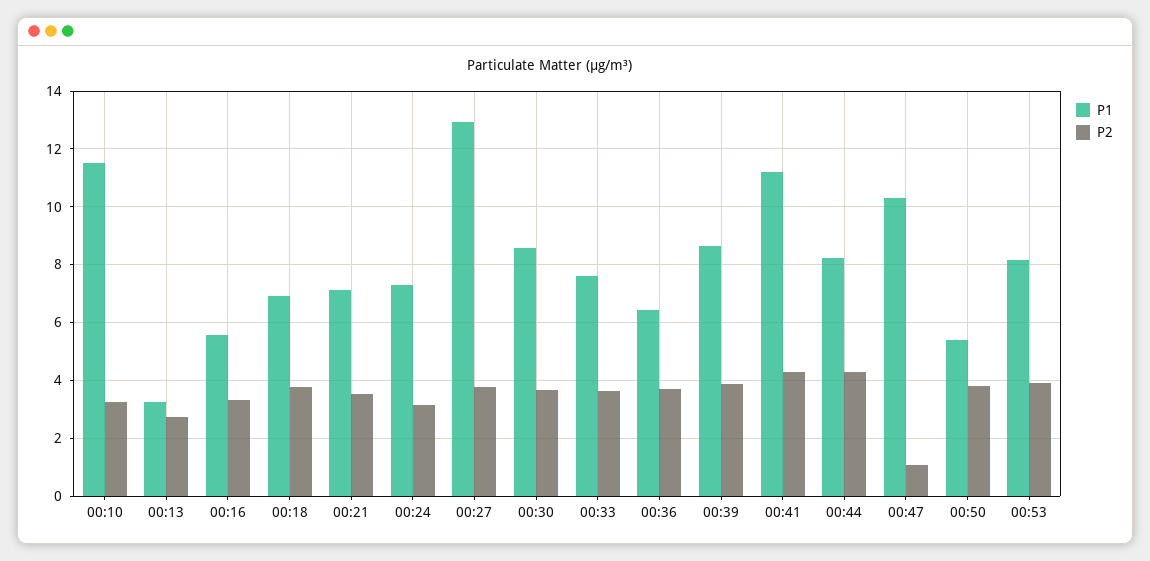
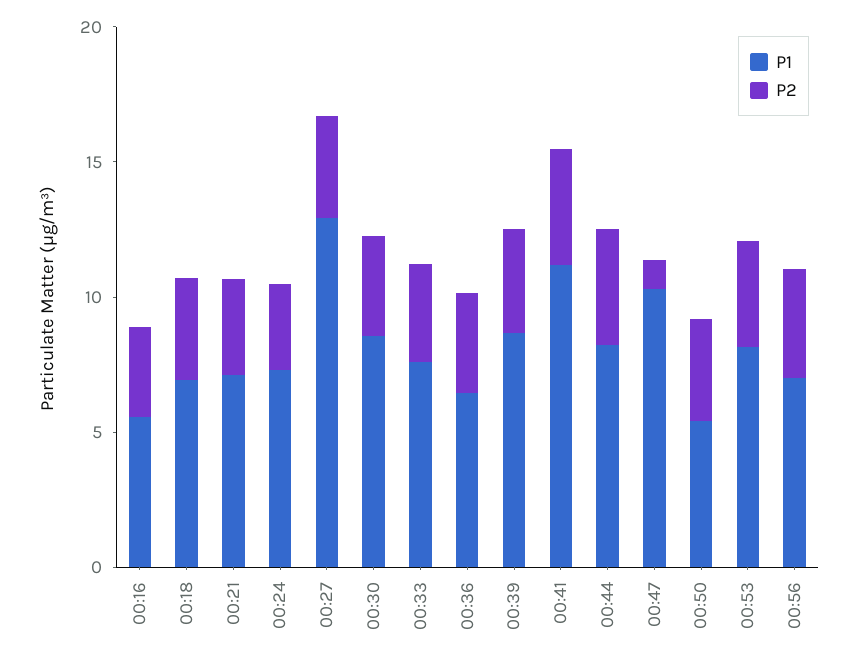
P1, 00:10: 11.5 -> none
P2, 00:10: 3.25 -> none
P1, 00:13: 3.25 -> none
P2, 00:13: 2.75 -> none
P1, 00:56: none -> 7
P2, 00:56: none -> 4

